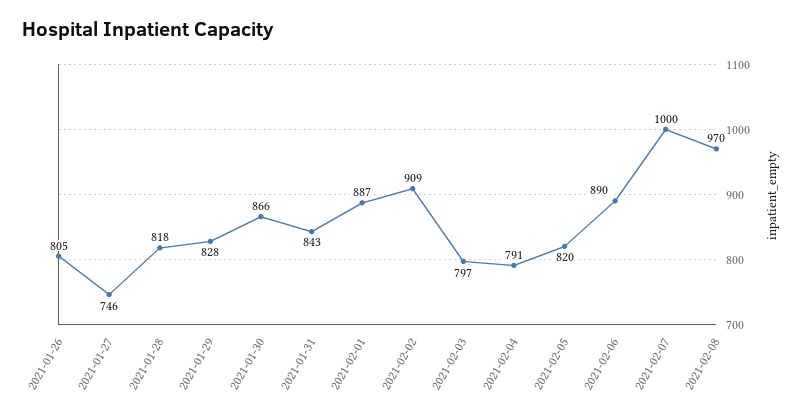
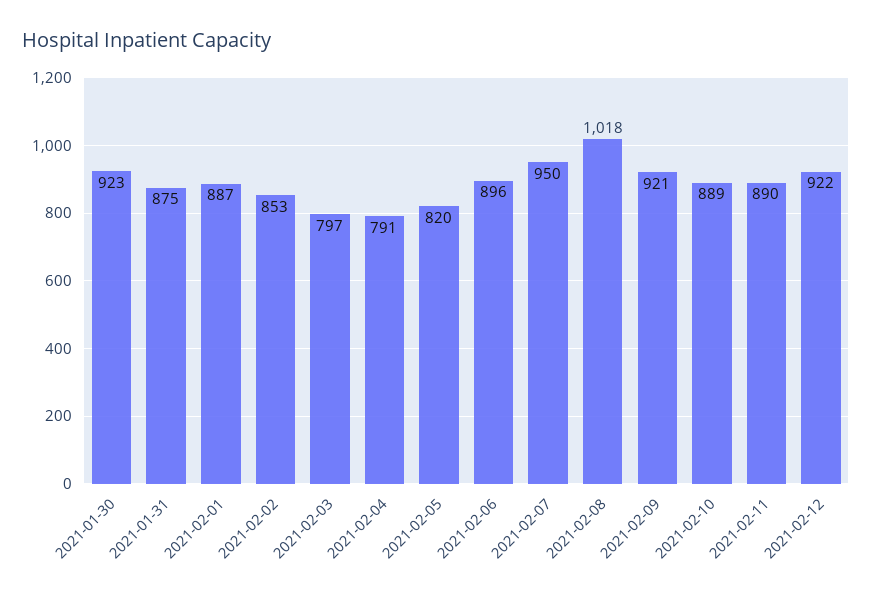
2021-01-26: 805 -> none
2021-01-27: 746 -> none
2021-01-28: 818 -> none
2021-01-29: 828 -> none
2021-01-30: 866 -> 923
2021-01-31: 843 -> 875
2021-02-02: 909 -> 853
2021-02-06: 890 -> 896
2021-02-07: 1000 -> 950
2021-02-08: 970 -> 1018
2021-02-09: none -> 921
2021-02-10: none -> 889
2021-02-11: none -> 890
2021-02-12: none -> 922

